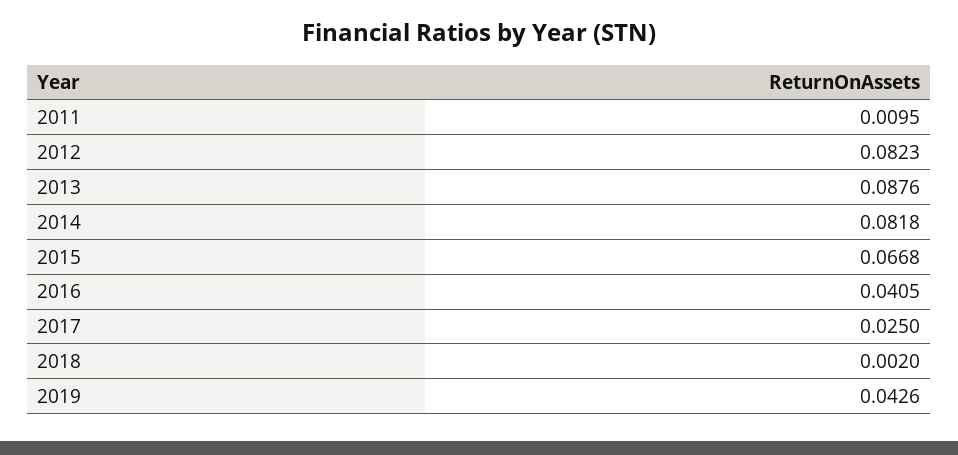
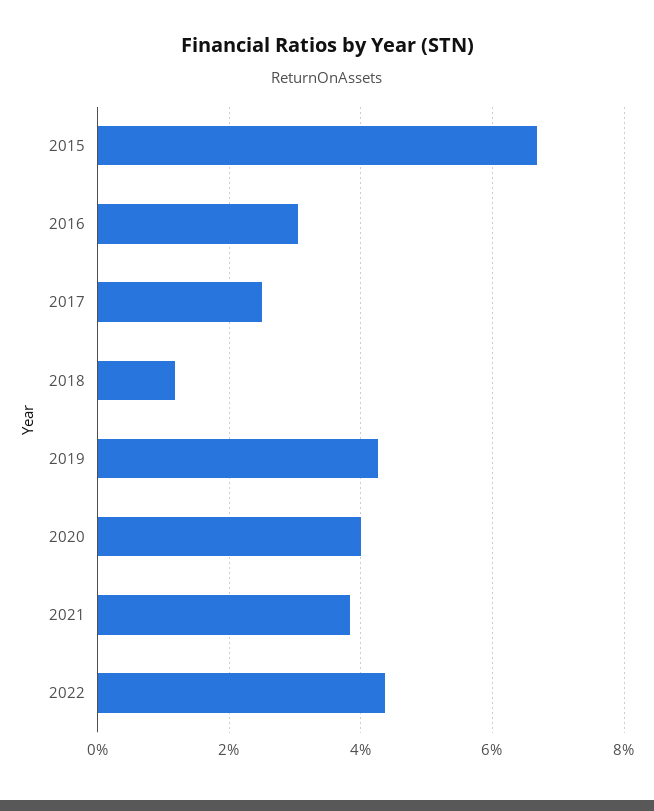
2011: 0.0095 -> none
2012: 0.0823 -> none
2013: 0.0876 -> none
2014: 0.0818 -> none
2016: 0.0405 -> 0.03
2018: 0.002 -> 0.012
2020: none -> 0.04
2021: none -> 0.038
2022: none -> 0.044

